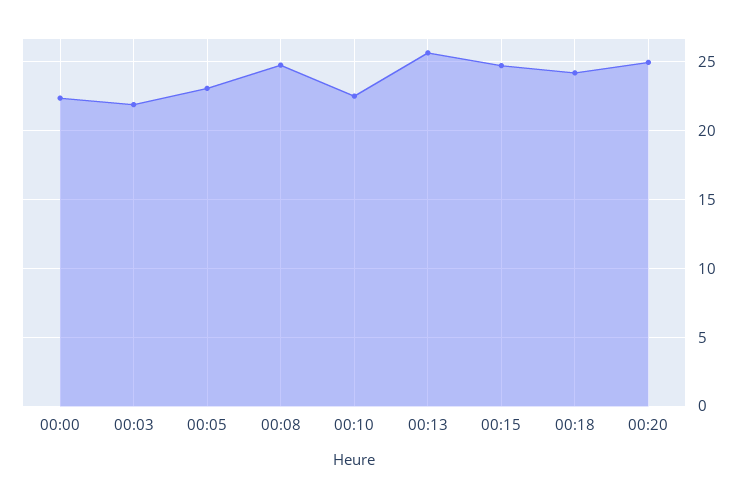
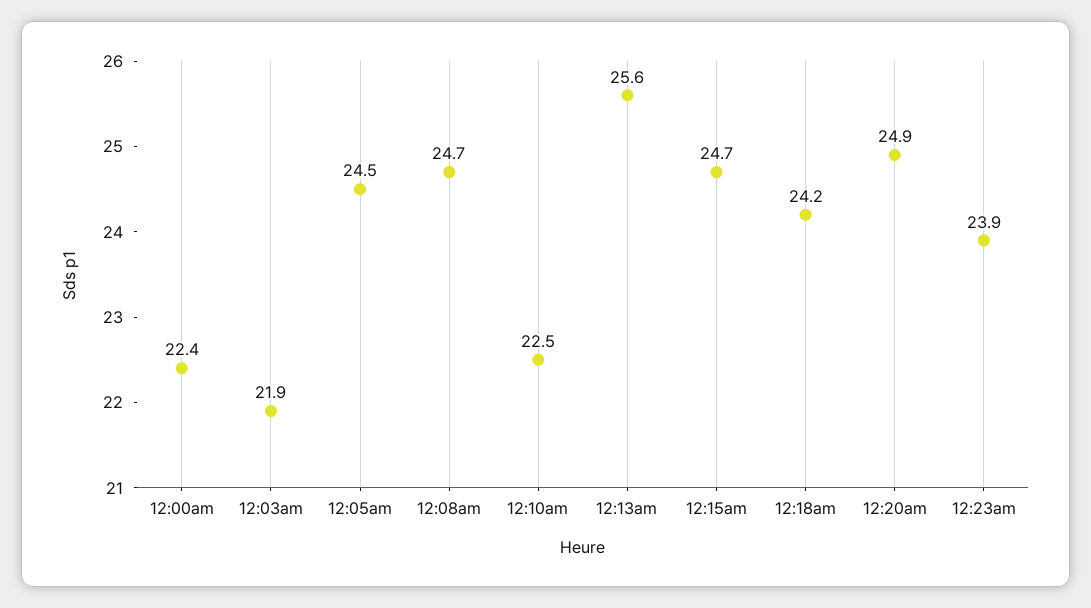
00:05: 23 -> 24.5
12:23am: none -> 23.9

